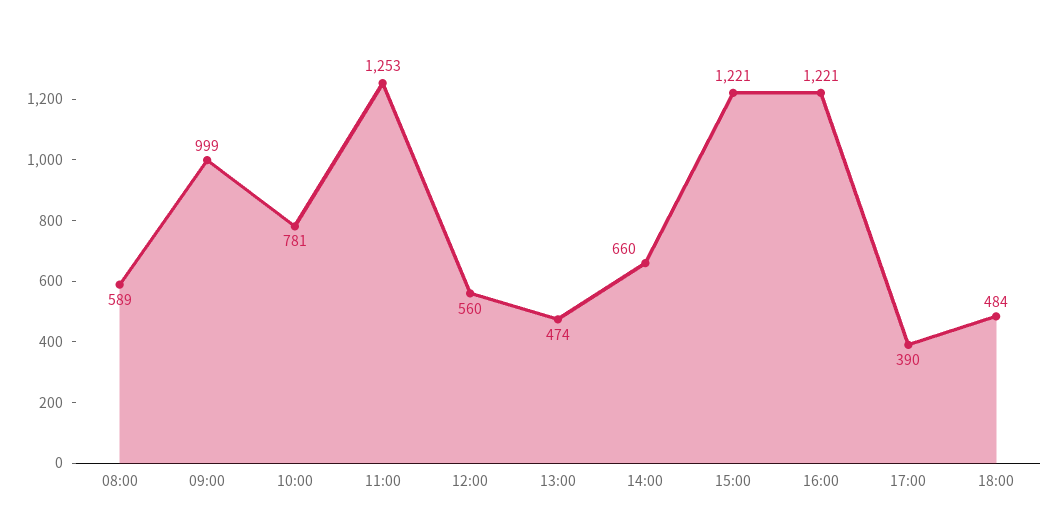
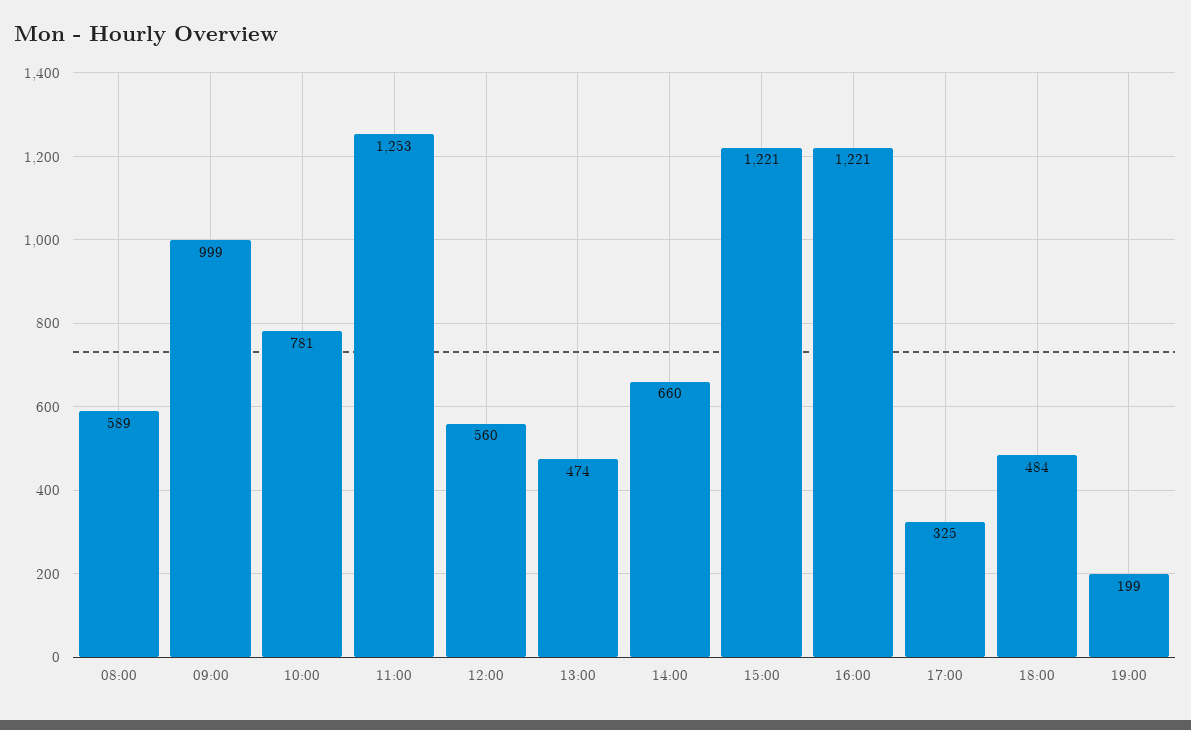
17:00: 390 -> 325
19:00: none -> 199

